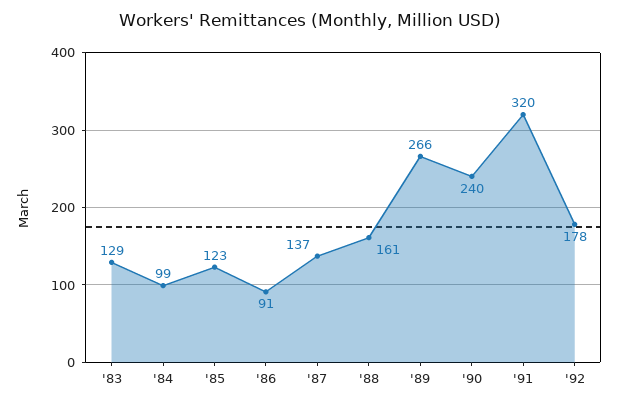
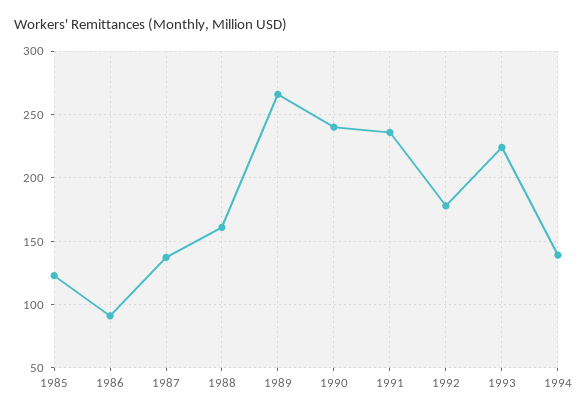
'83: 129 -> none
'84: 99 -> none
'91: 320 -> 235
1993: none -> 225
1994: none -> 140

